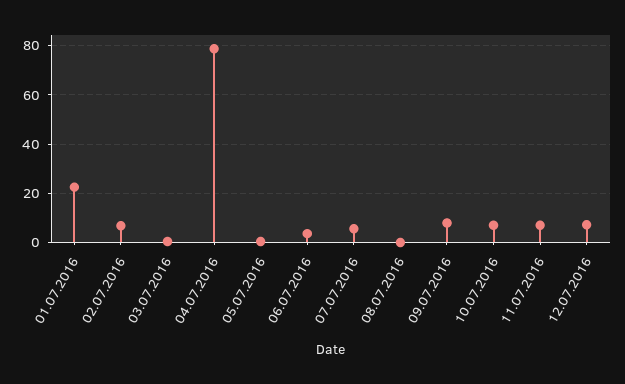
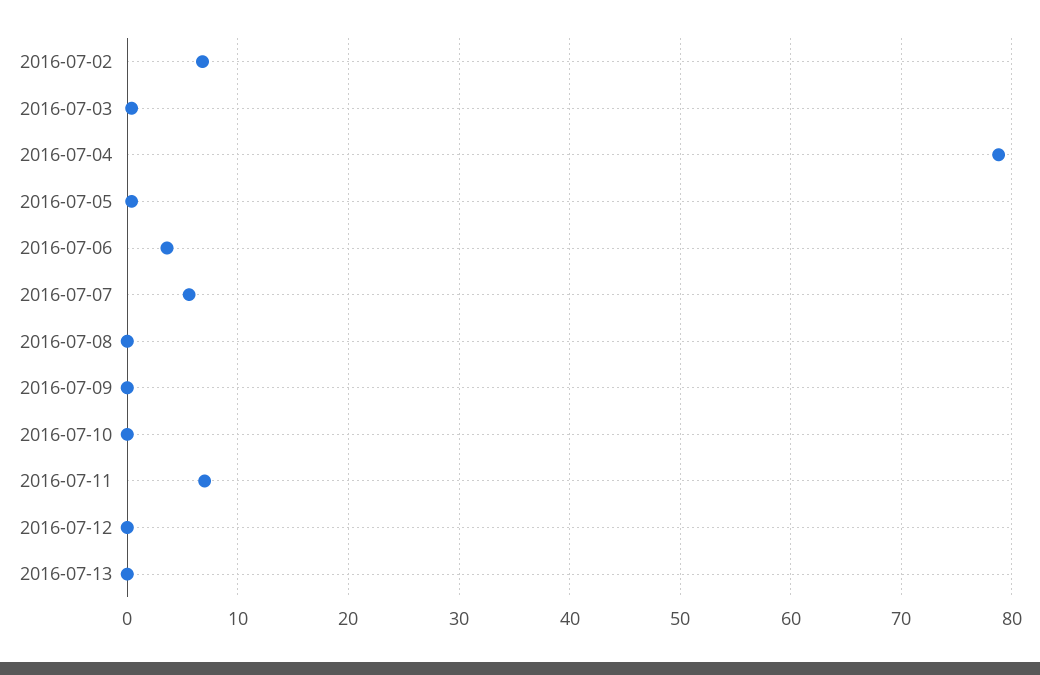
01.07.2016: 22.5 -> none
09.07.2016: 7.5 -> 0
10.07.2016: 7.5 -> 0
12.07.2016: 7.5 -> 0
2016-07-13: none -> 0

